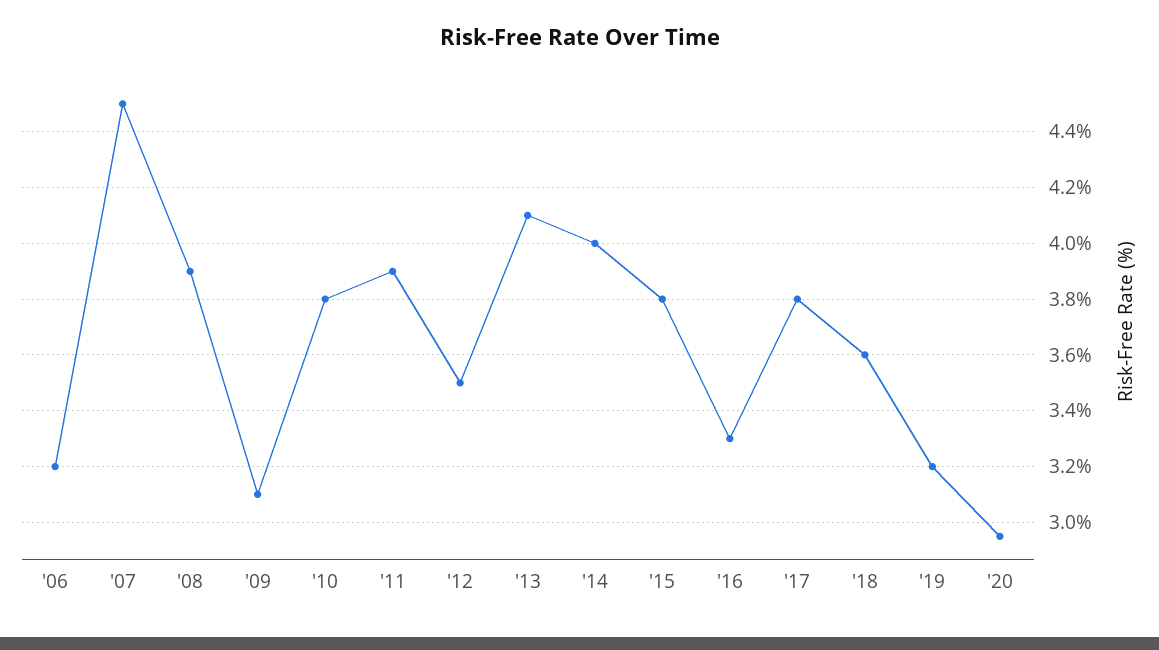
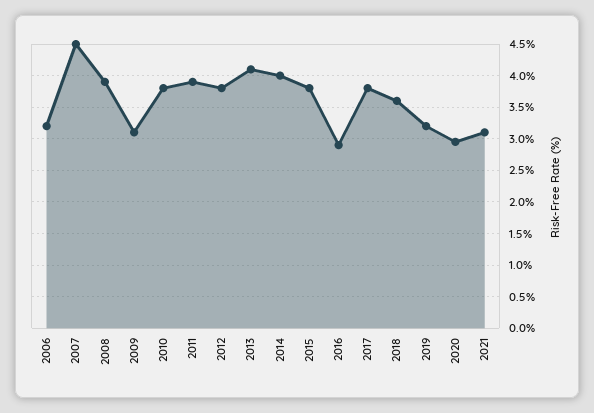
'12: 3.5 -> 3.8
'16: 3.3 -> 2.9
2021: none -> 3.1

